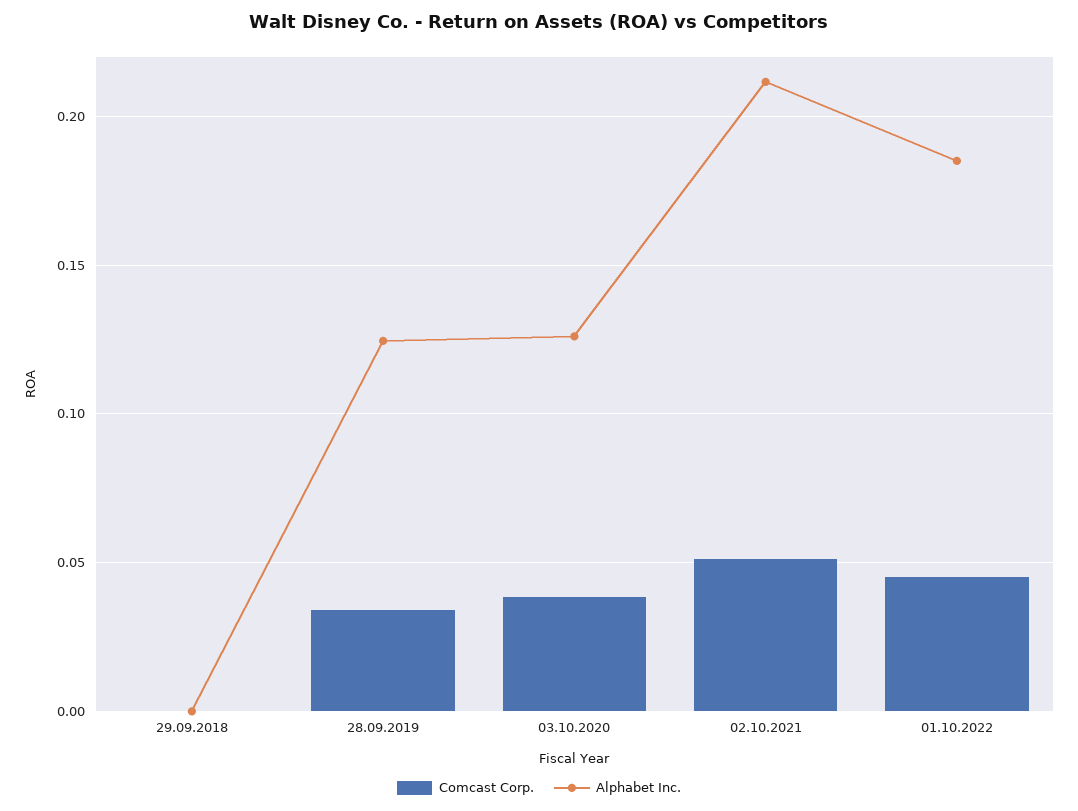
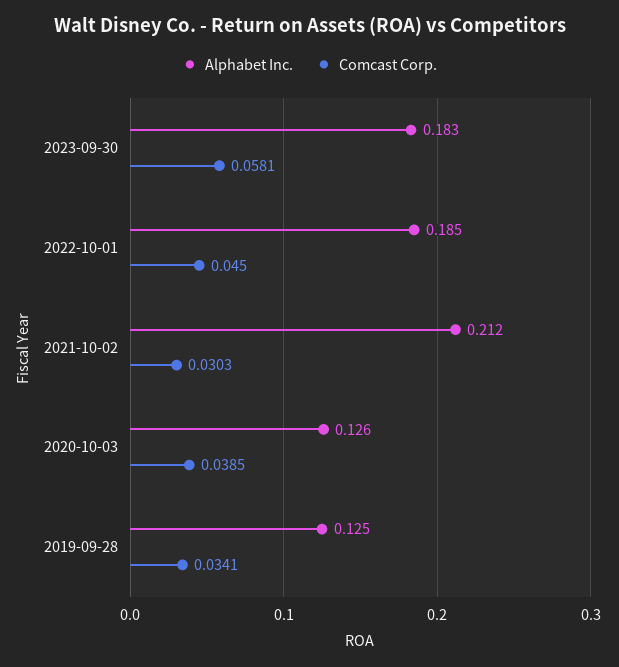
Comcast Corp., 29.09.2018: 0 -> none
Alphabet Inc., 29.09.2018: 0 -> none
Comcast Corp., 02.10.2021: 0.05 -> 0.0303
Alphabet Inc., 2023-09-30: none -> 0.183
Comcast Corp., 2023-09-30: none -> 0.0581

